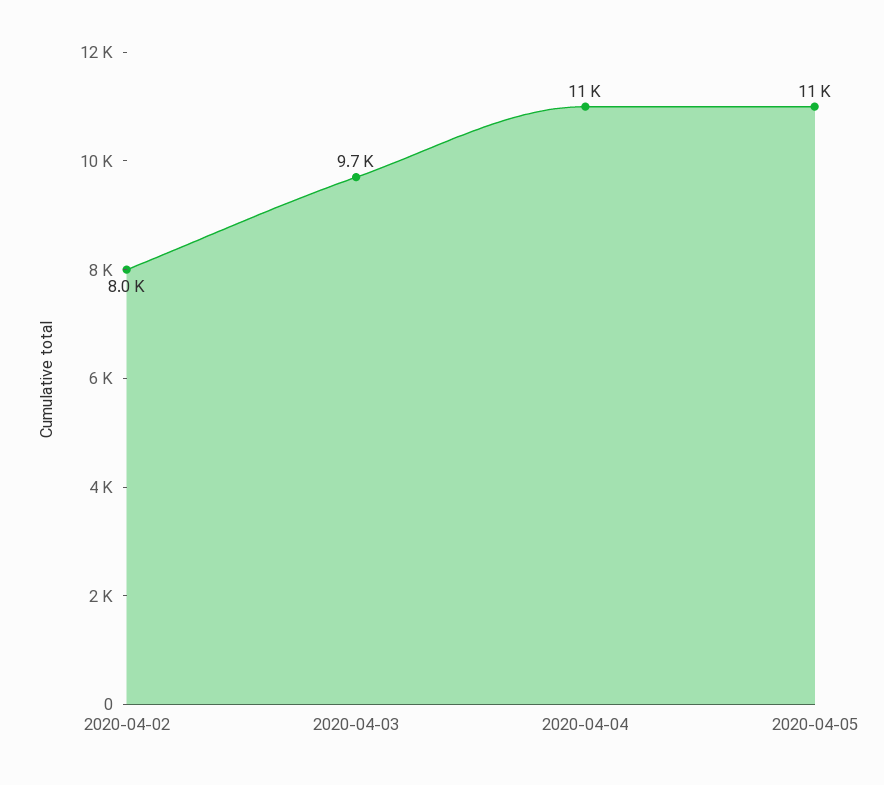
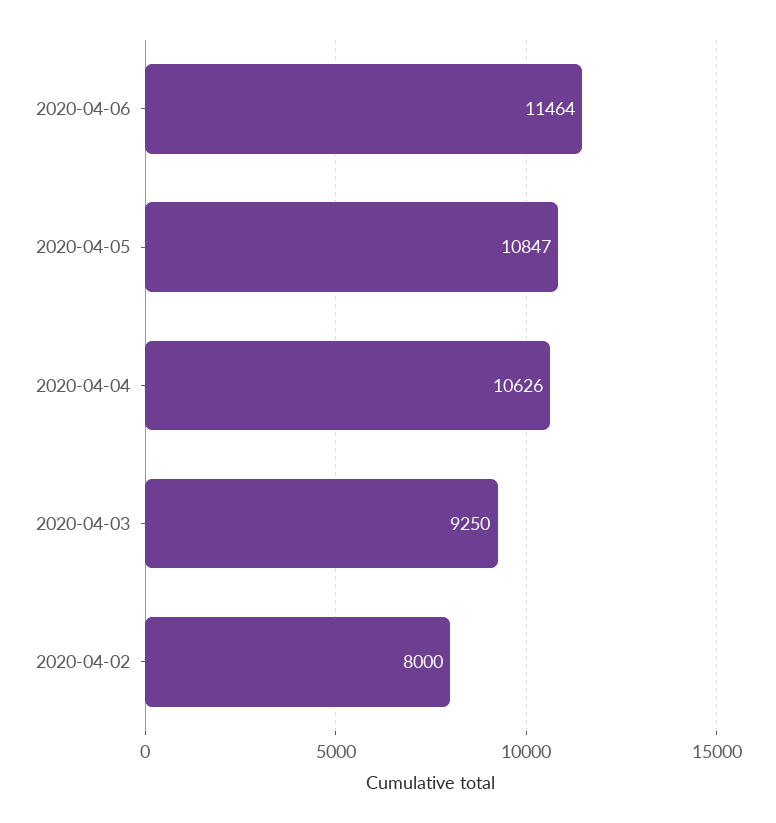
2020-04-03: 9700 -> 9250
2020-04-06: none -> 11464

